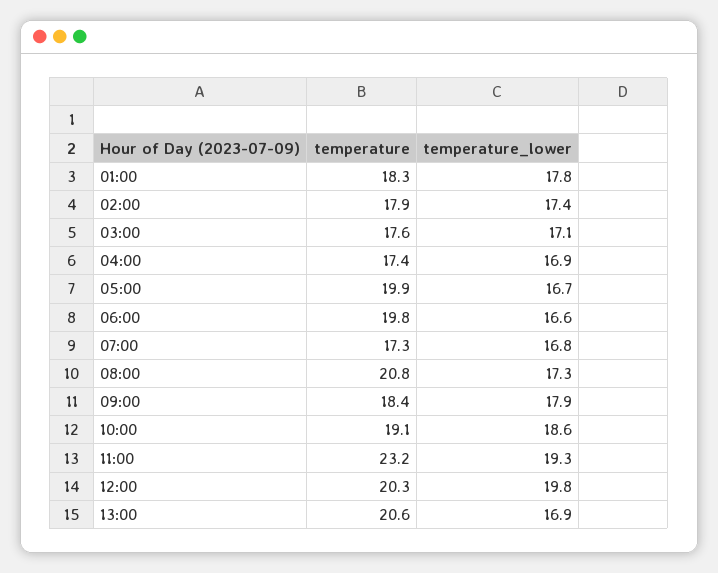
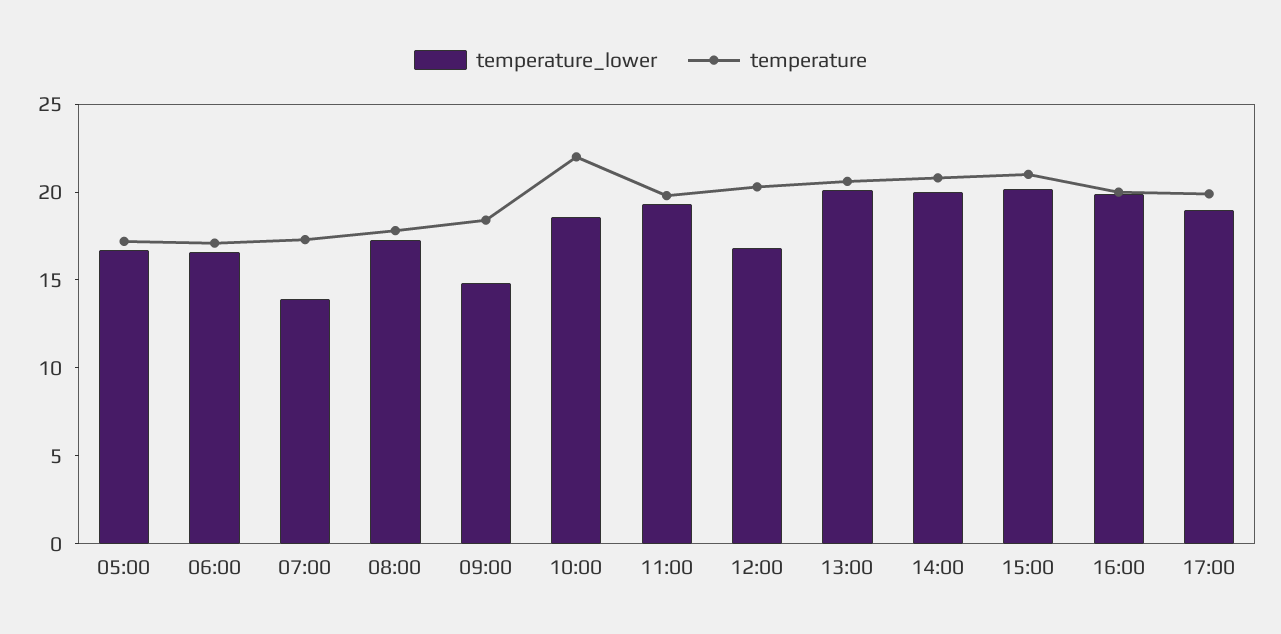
temperature, 01:00: 18.3 -> none
temperature_lower, 01:00: 17.8 -> none
temperature, 02:00: 17.9 -> none
temperature_lower, 02:00: 17.4 -> none
temperature, 03:00: 17.6 -> none
temperature_lower, 03:00: 17.1 -> none
temperature, 04:00: 17.4 -> none
temperature_lower, 04:00: 16.9 -> none
temperature, 05:00: 19.9 -> 17
temperature, 06:00: 19.8 -> 17
temperature_lower, 07:00: 16.8 -> 14
temperature, 08:00: 20.8 -> 18
temperature_lower, 09:00: 17.9 -> 15
temperature, 10:00: 19.1 -> 22
temperature, 11:00: 23.2 -> 20
temperature_lower, 12:00: 19.8 -> 17
temperature_lower, 13:00: 16.9 -> 20
temperature_lower, 14:00: none -> 20
temperature, 14:00: none -> 21
temperature_lower, 15:00: none -> 20
temperature, 15:00: none -> 21
temperature_lower, 16:00: none -> 20
temperature, 16:00: none -> 20
temperature_lower, 17:00: none -> 19
temperature, 17:00: none -> 20

